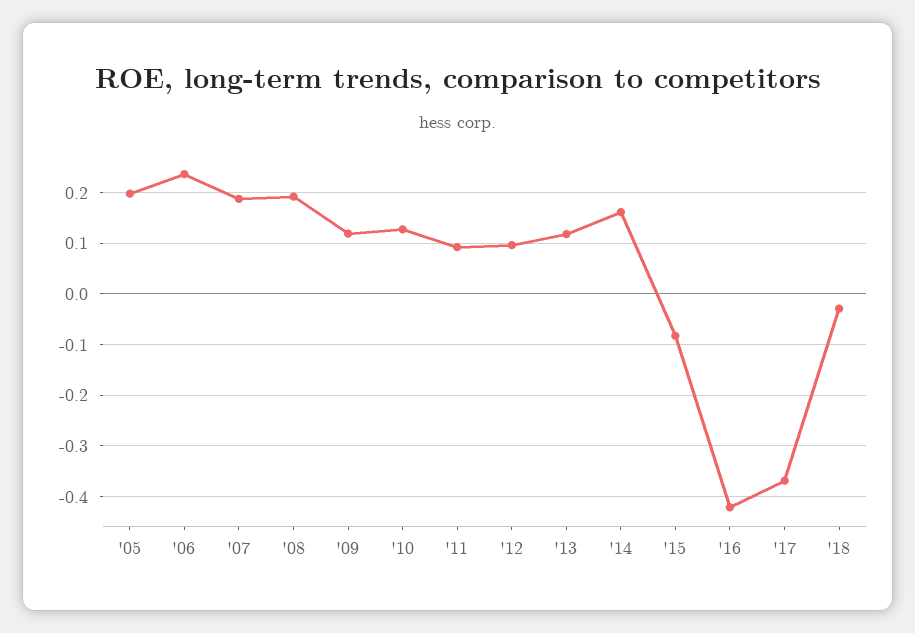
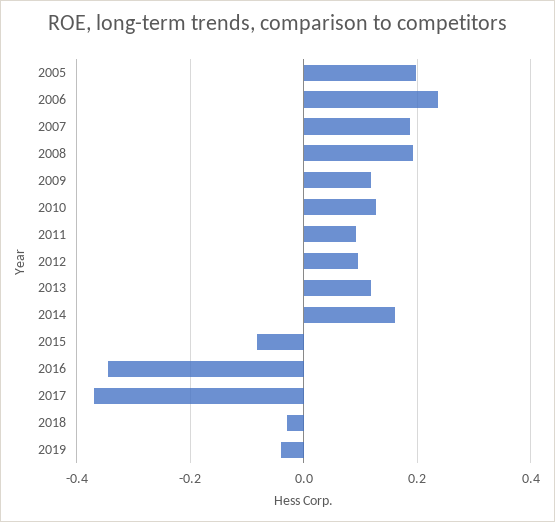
'16: -0.42 -> -0.34
2019: none -> -0.04

